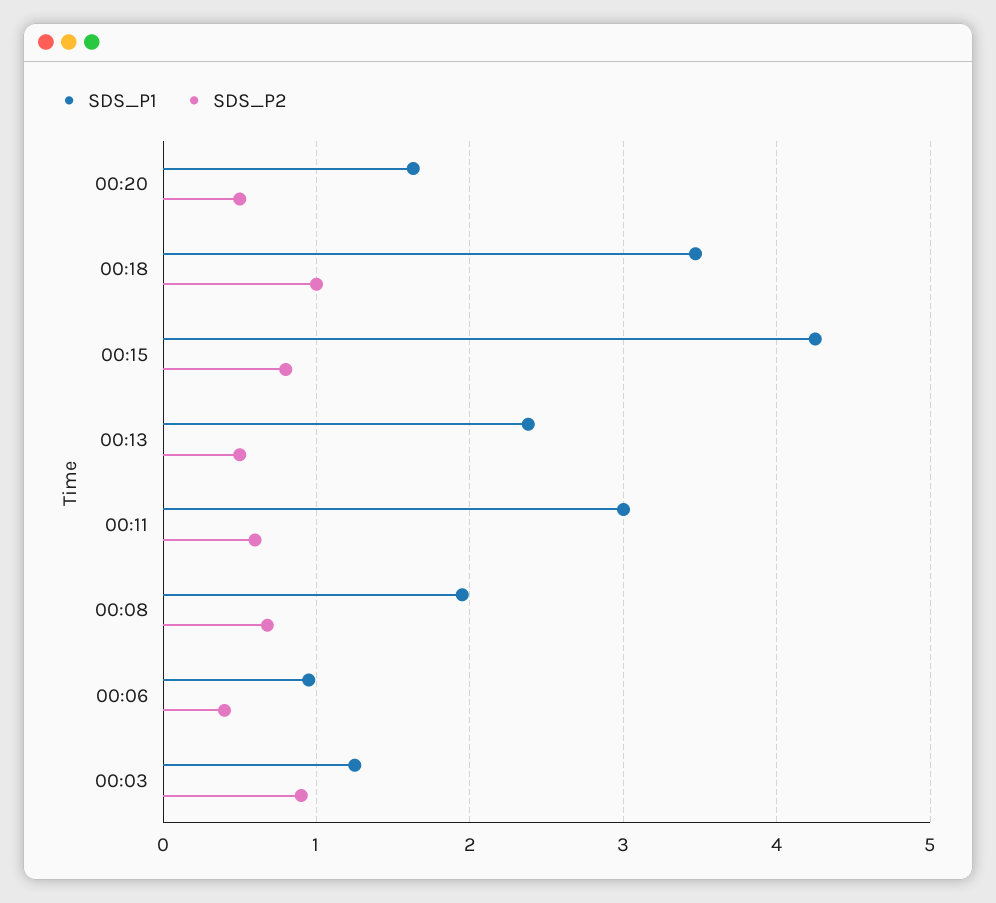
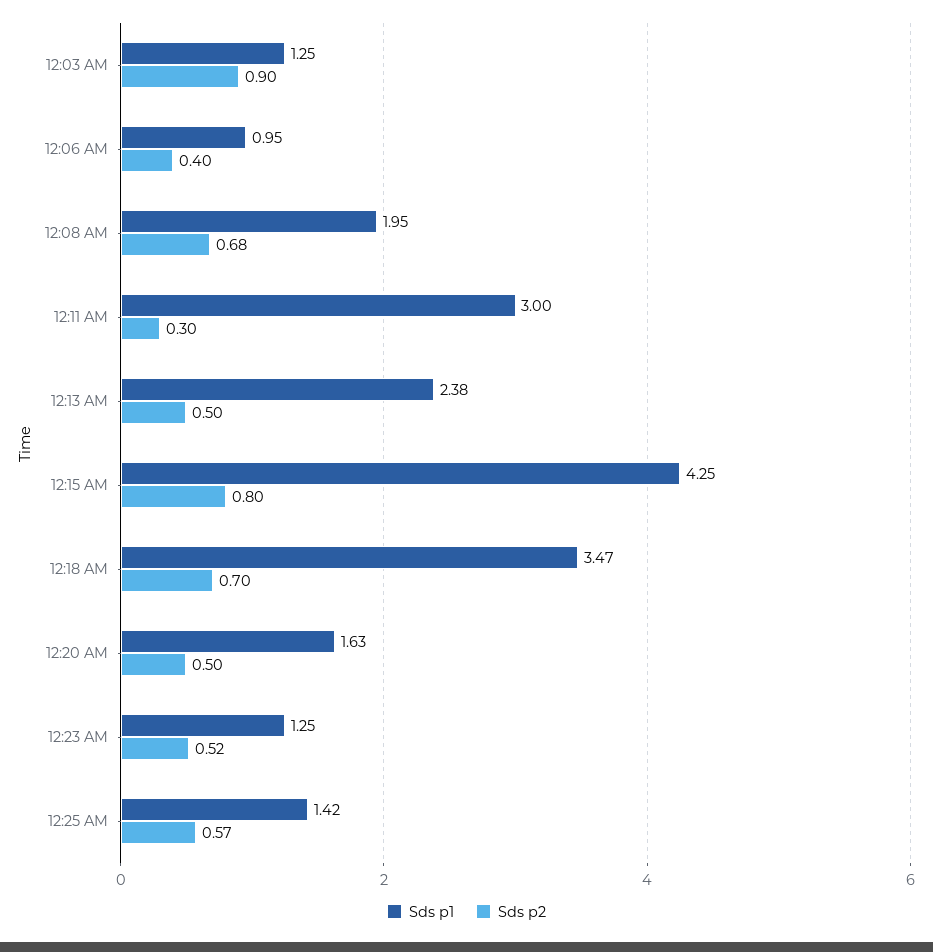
SDS_P2, 00:18: 1 -> 0.7
SDS_P2, 00:11: 0.6 -> 0.3
SDS_P1, 12:23 AM: none -> 1.25
SDS_P2, 12:23 AM: none -> 0.52
SDS_P1, 12:25 AM: none -> 1.42
SDS_P2, 12:25 AM: none -> 0.57

